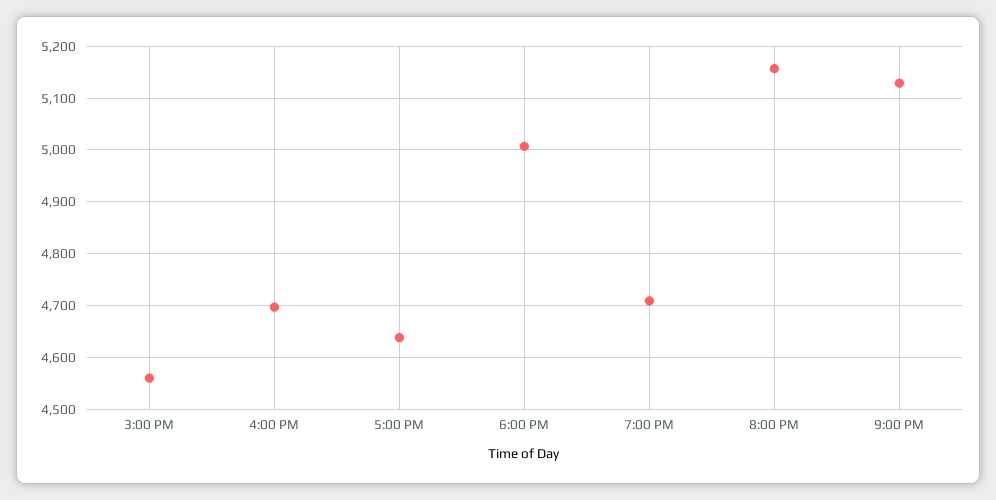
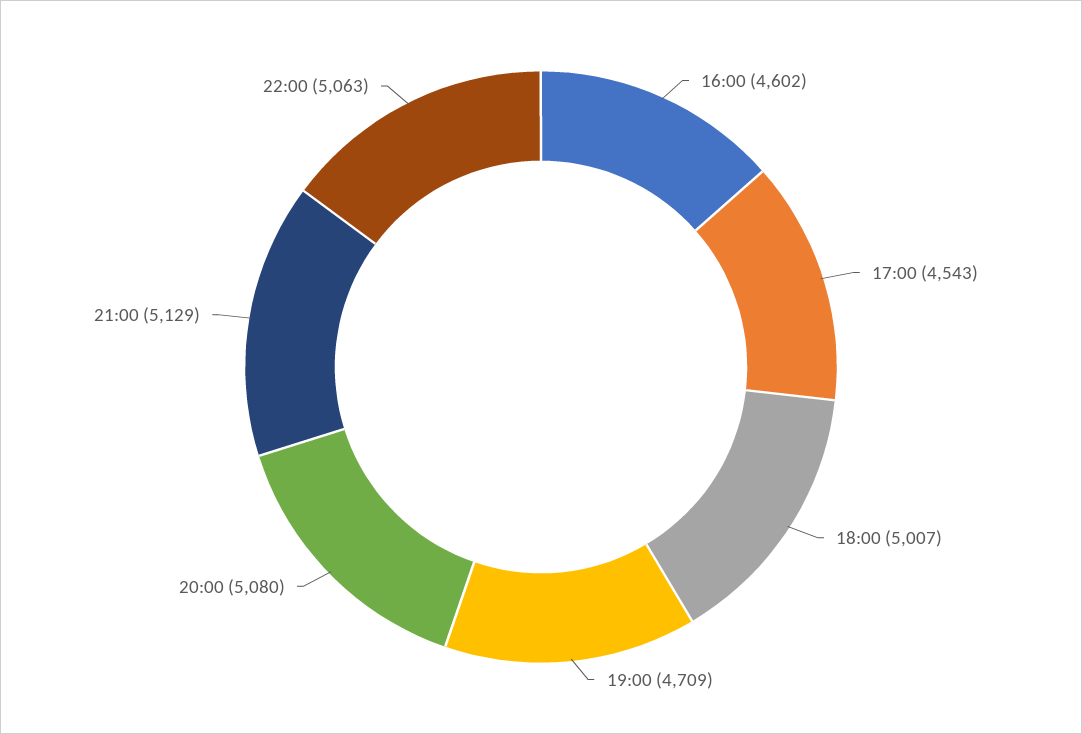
3:00 PM: 4560 -> none
4:00 PM: 4700 -> 4602
5:00 PM: 4640 -> 4543
8:00 PM: 5160 -> 5080
22:00: none -> 5063

